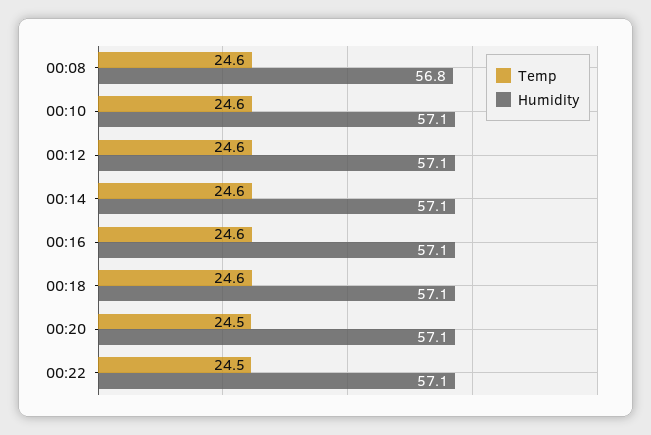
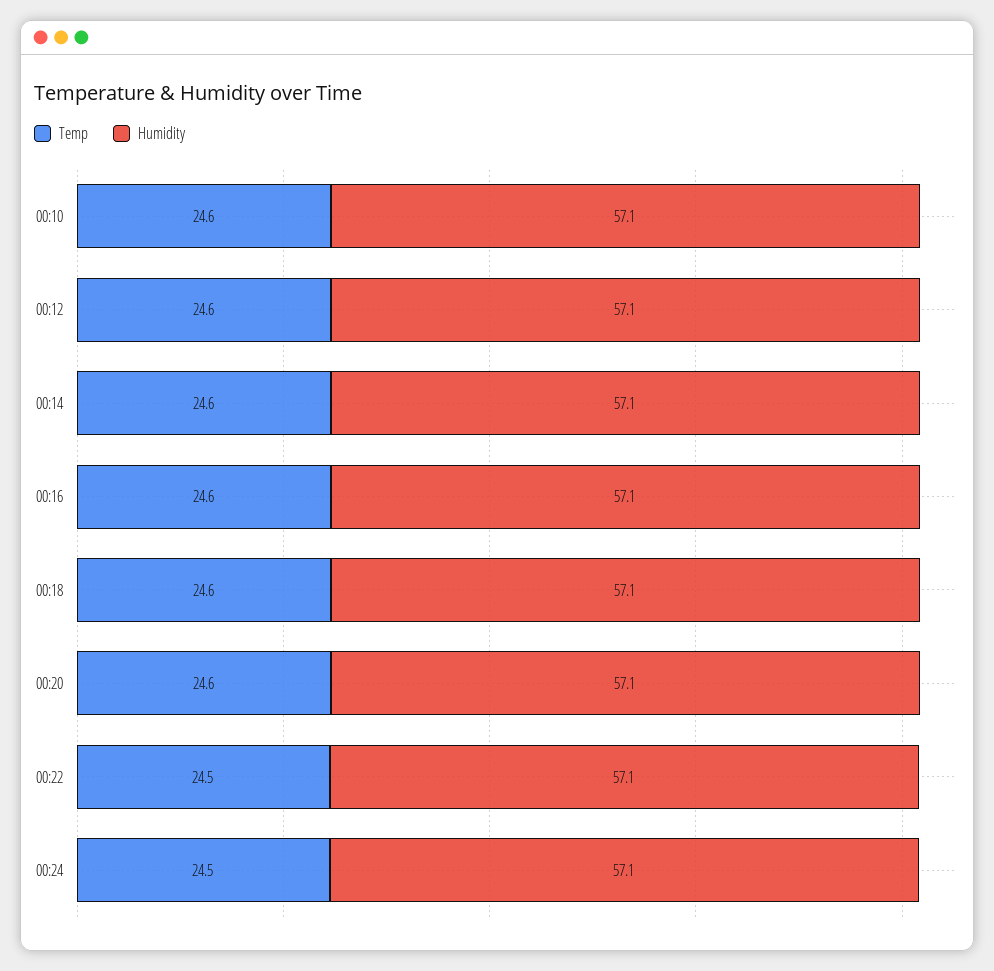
Temp, 00:08: 24.6 -> none
Humidity, 00:08: 56.8 -> none
Temp, 00:20: 24.5 -> 24.6
Temp, 00:24: none -> 24.5
Humidity, 00:24: none -> 57.1

